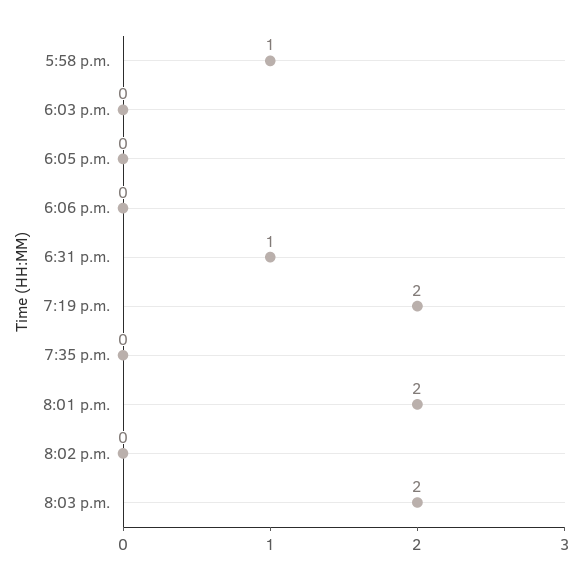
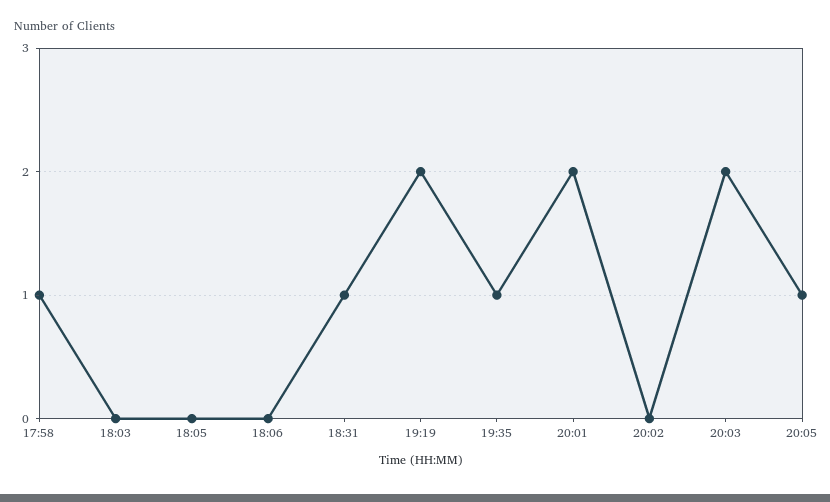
7:35 p.m.: 0 -> 1
20:05: none -> 1

